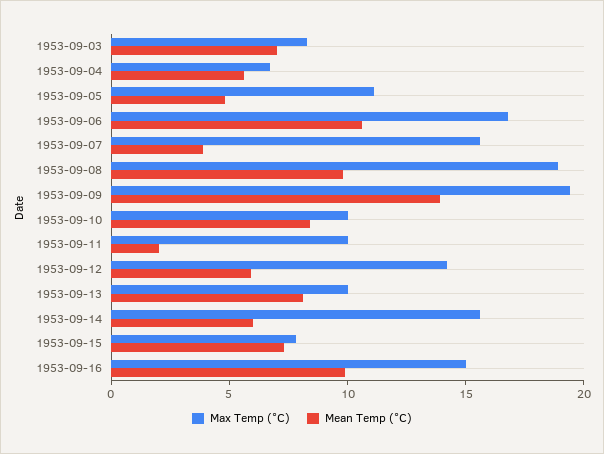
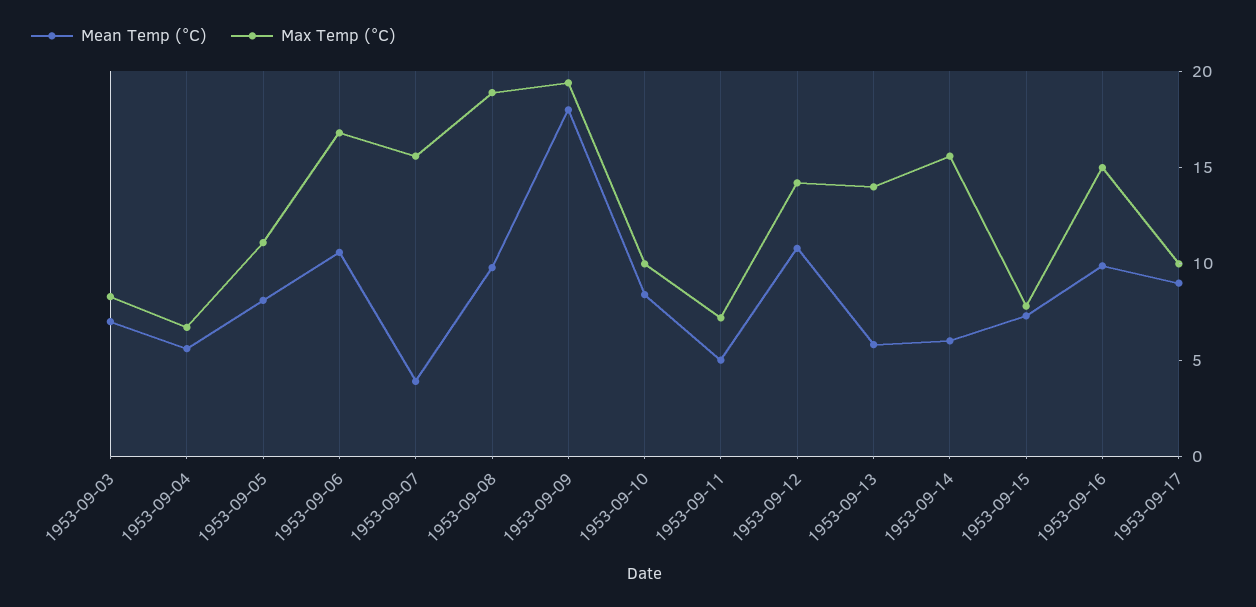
Mean Temp (°C), 1953-09-05: 5 -> 8
Mean Temp (°C), 1953-09-09: 14 -> 18
Max Temp (°C), 1953-09-11: 10 -> 7
Mean Temp (°C), 1953-09-11: 2 -> 5
Mean Temp (°C), 1953-09-12: 6 -> 11
Max Temp (°C), 1953-09-13: 10 -> 14
Mean Temp (°C), 1953-09-13: 8 -> 6
Mean Temp (°C), 1953-09-17: none -> 9
Max Temp (°C), 1953-09-17: none -> 10

